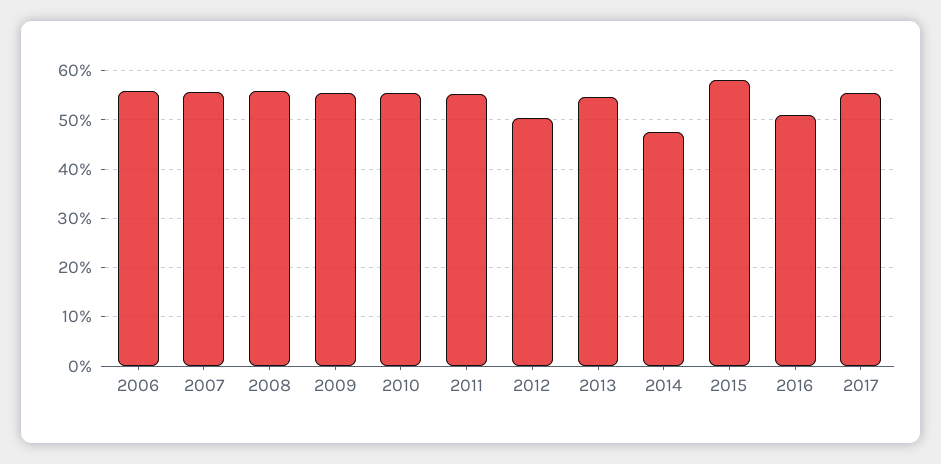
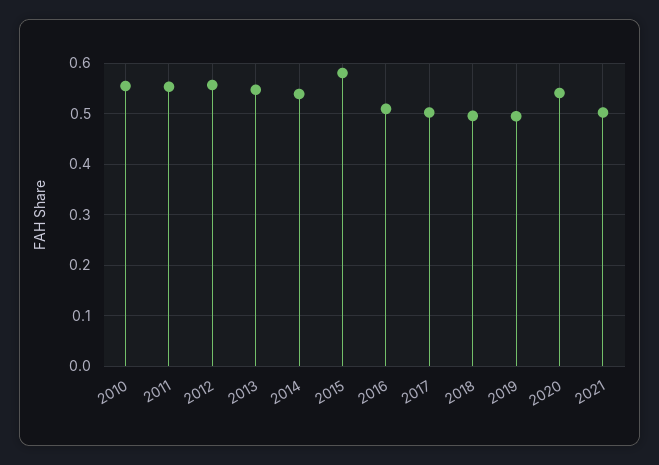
2006: 0.56 -> none
2007: 0.56 -> none
2008: 0.56 -> none
2009: 0.56 -> none
2012: 0.5 -> 0.56
2014: 0.48 -> 0.54
2017: 0.56 -> 0.5
2018: none -> 0.5
2019: none -> 0.5
2020: none -> 0.54
2021: none -> 0.5

